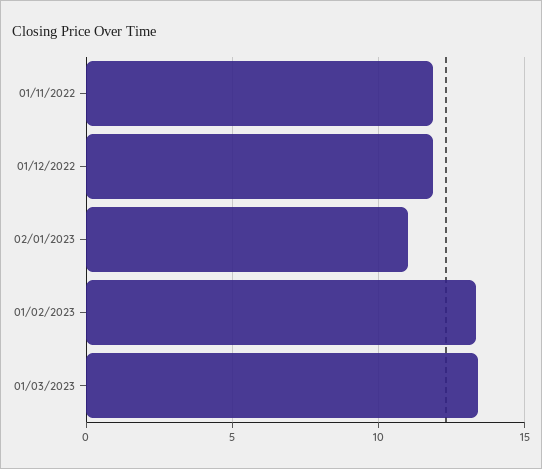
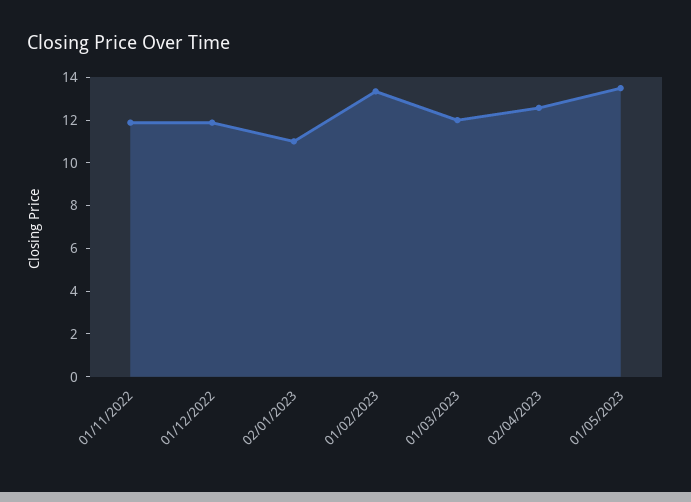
01/03/2023: 13.5 -> 12
02/04/2023: none -> 12.5
01/05/2023: none -> 13.5

